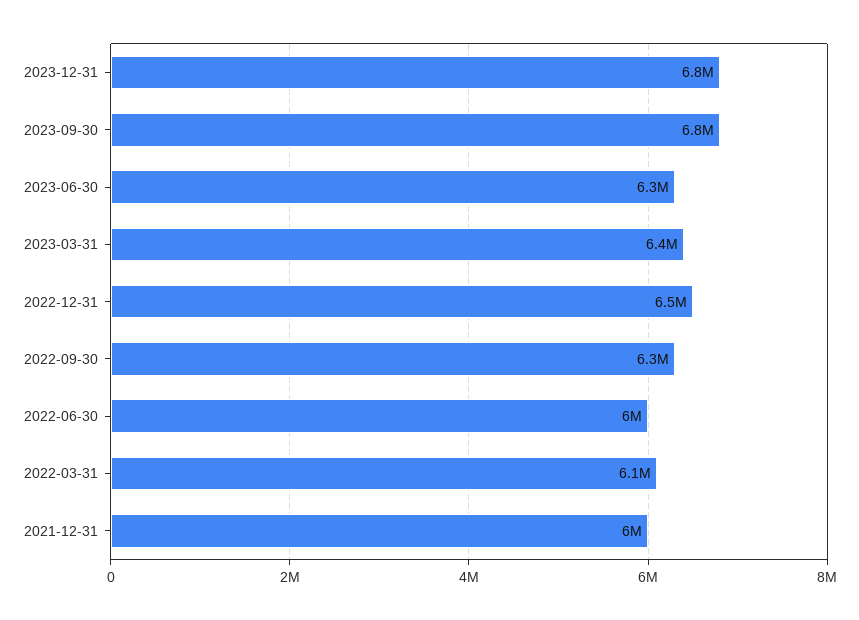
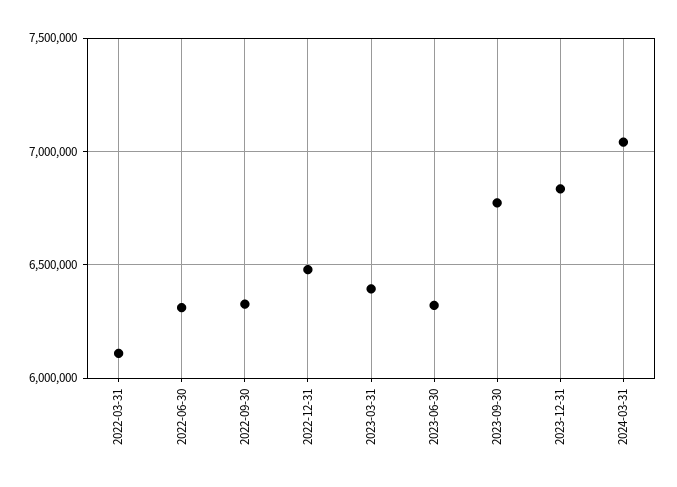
2022-06-30: 6000000 -> 6300000
2021-12-31: 6000000 -> none
2024-03-31: none -> 7050000

